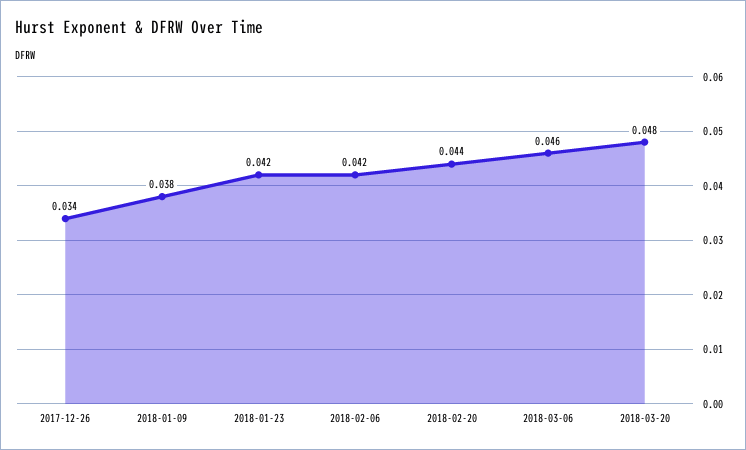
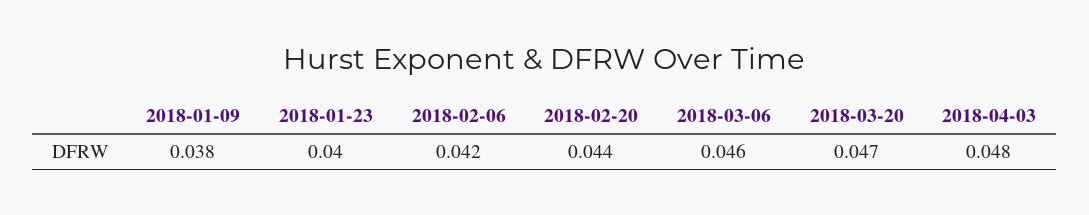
2017-12-26: 0.034 -> none
2018-01-23: 0.042 -> 0.04
2018-03-20: 0.048 -> 0.047
2018-04-03: none -> 0.048

